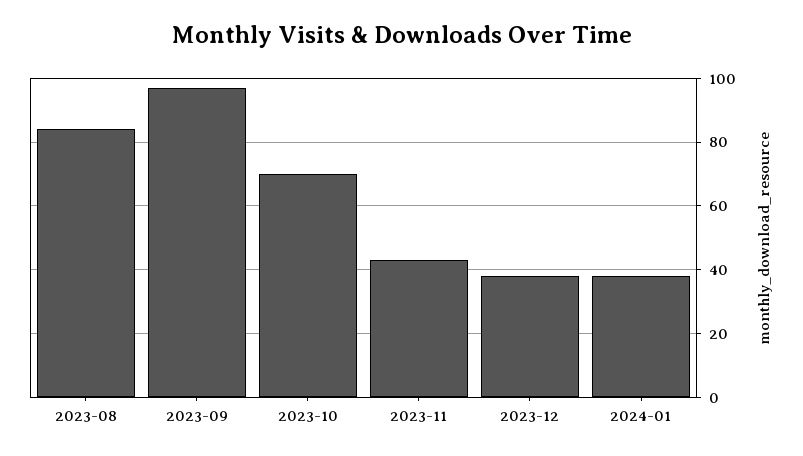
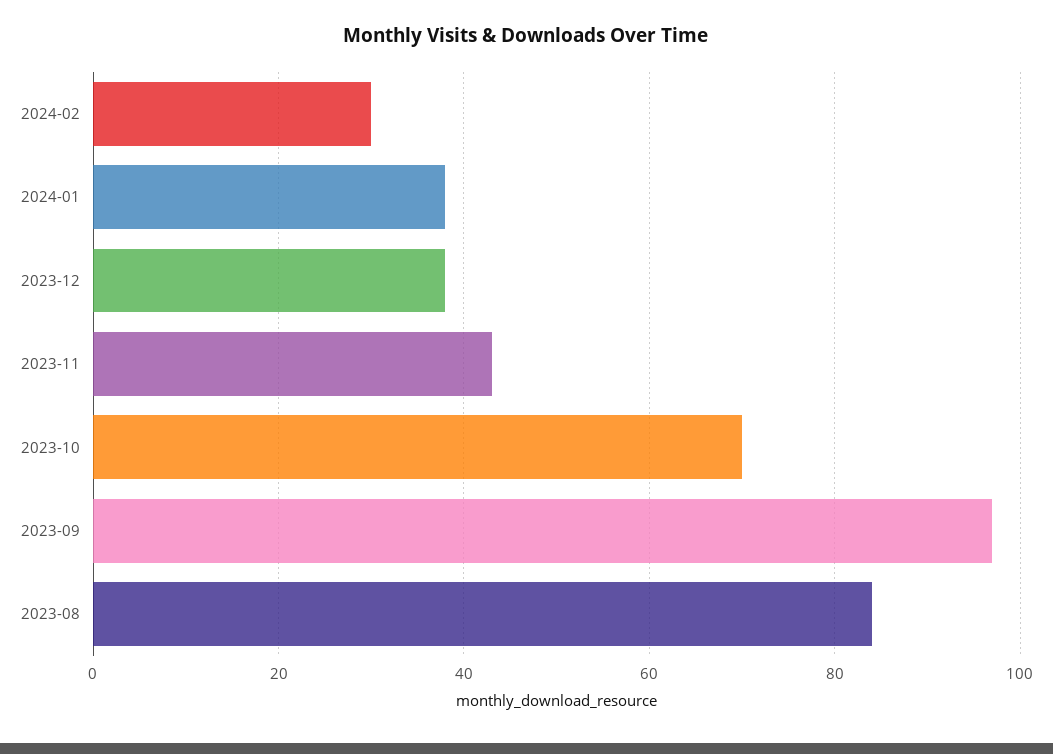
2024-02: none -> 30

